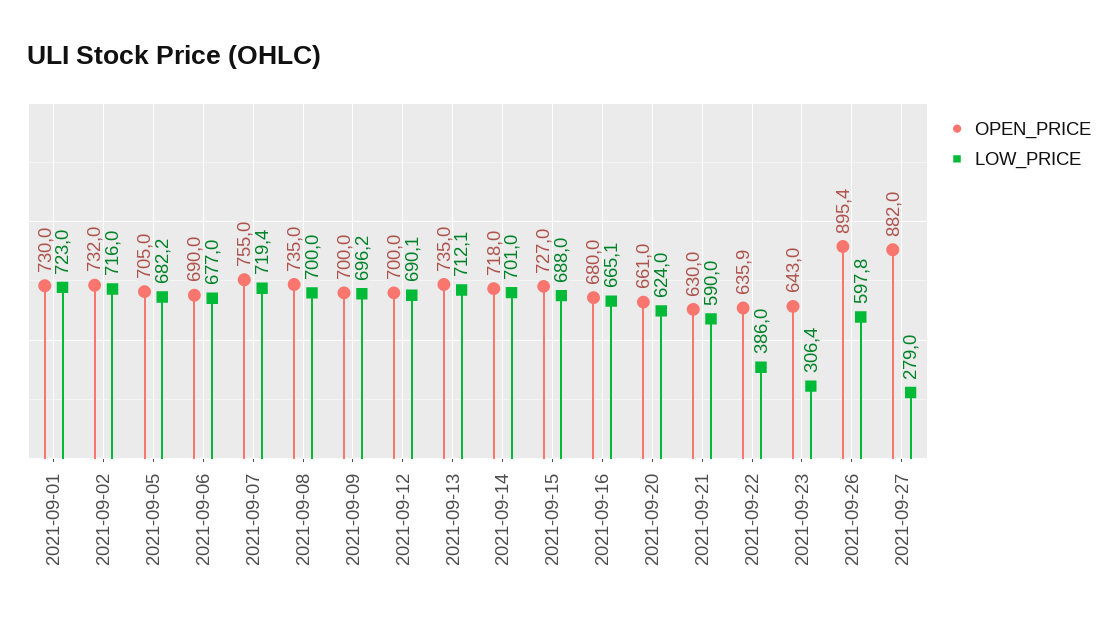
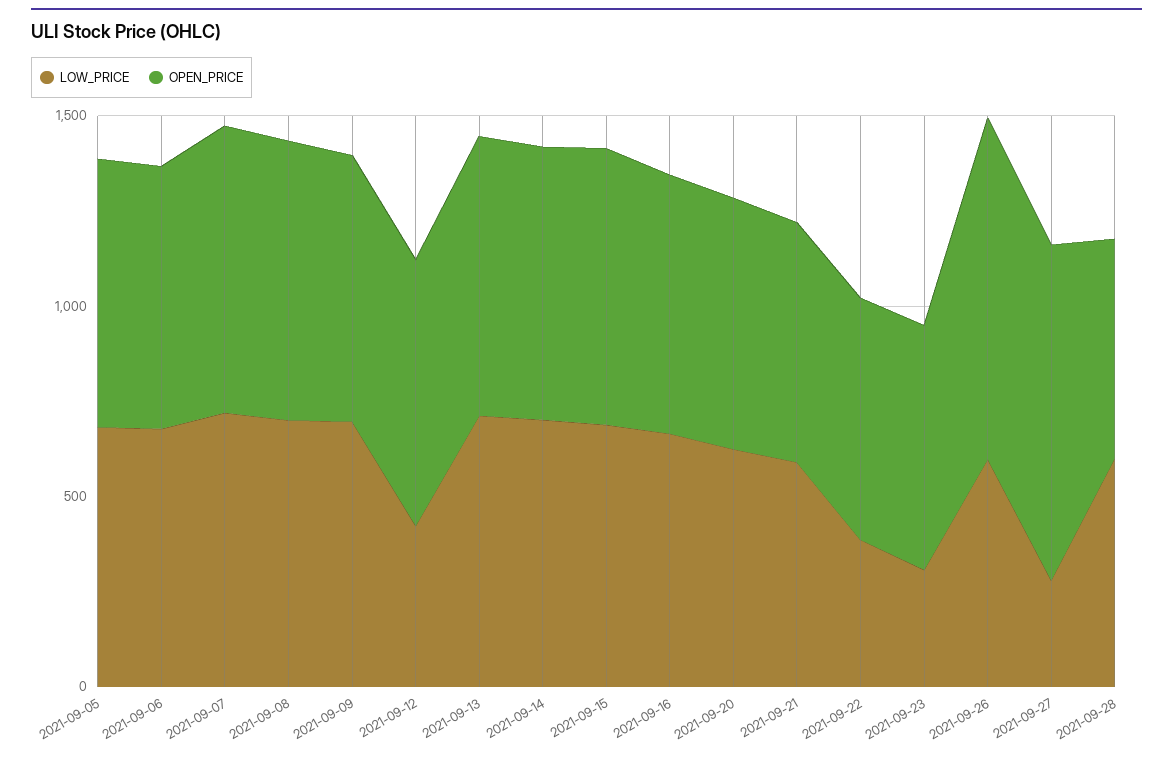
OPEN_PRICE, 2021-09-01: 730 -> none
LOW_PRICE, 2021-09-01: 723 -> none
OPEN_PRICE, 2021-09-02: 732 -> none
LOW_PRICE, 2021-09-02: 716 -> none
LOW_PRICE, 2021-09-12: 690.1 -> 400
LOW_PRICE, 2021-09-28: none -> 600
OPEN_PRICE, 2021-09-28: none -> 600

